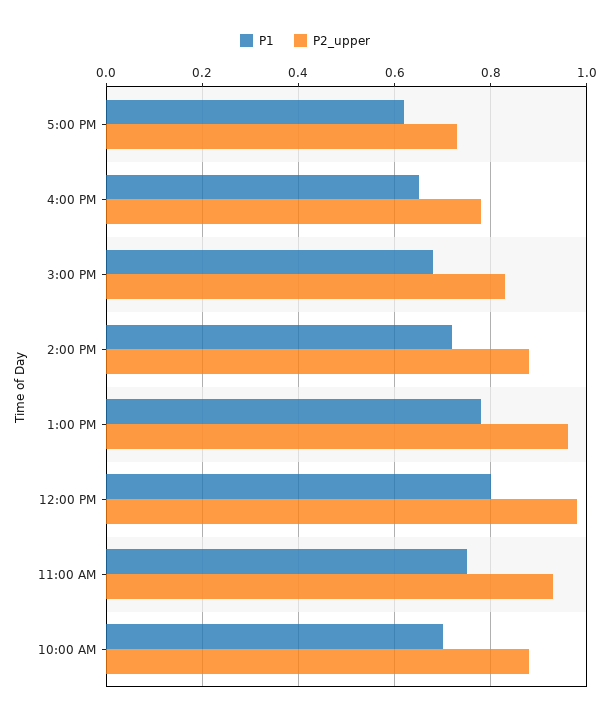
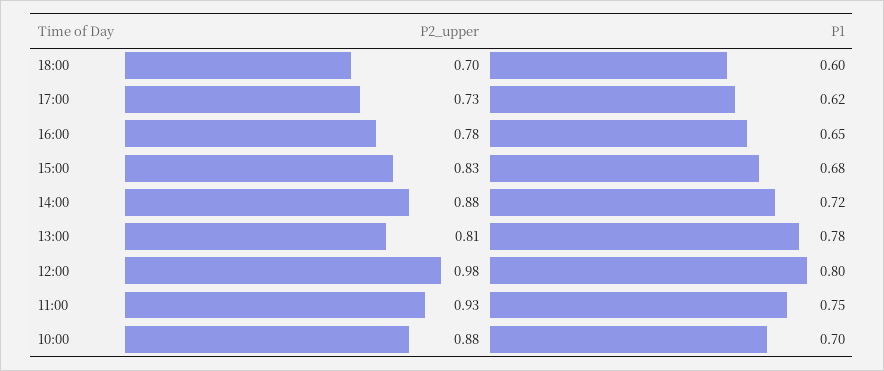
P2_upper, 1:00 PM: 0.95 -> 0.81
P2_upper, 18:00: none -> 0.7
P1, 18:00: none -> 0.6

